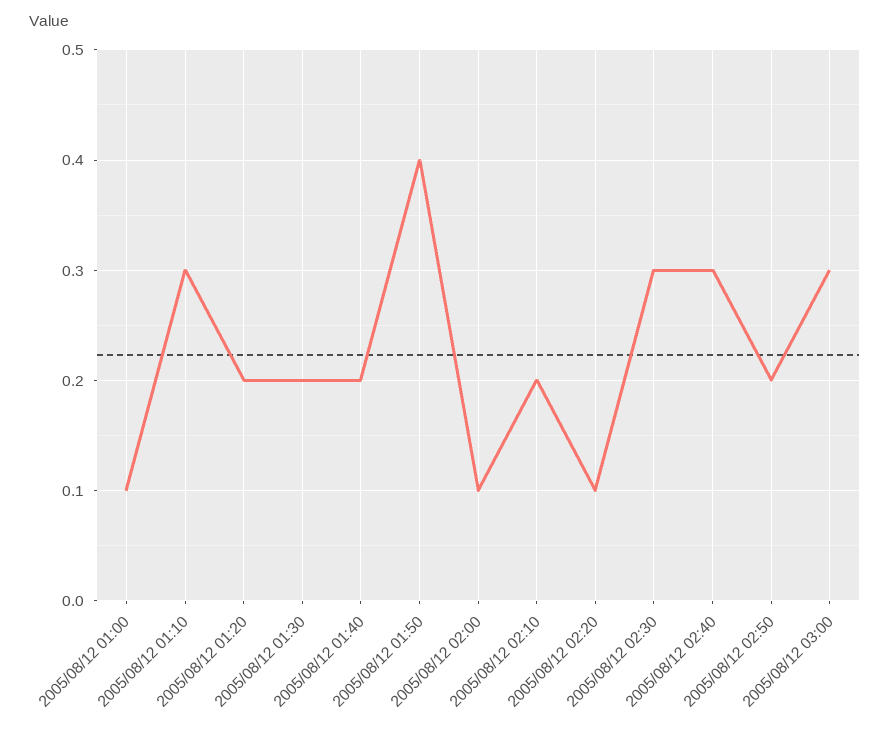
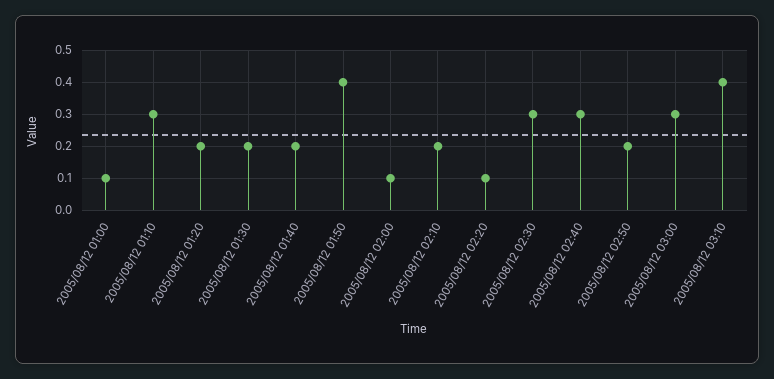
2005/08/12 03:10: none -> 0.4

